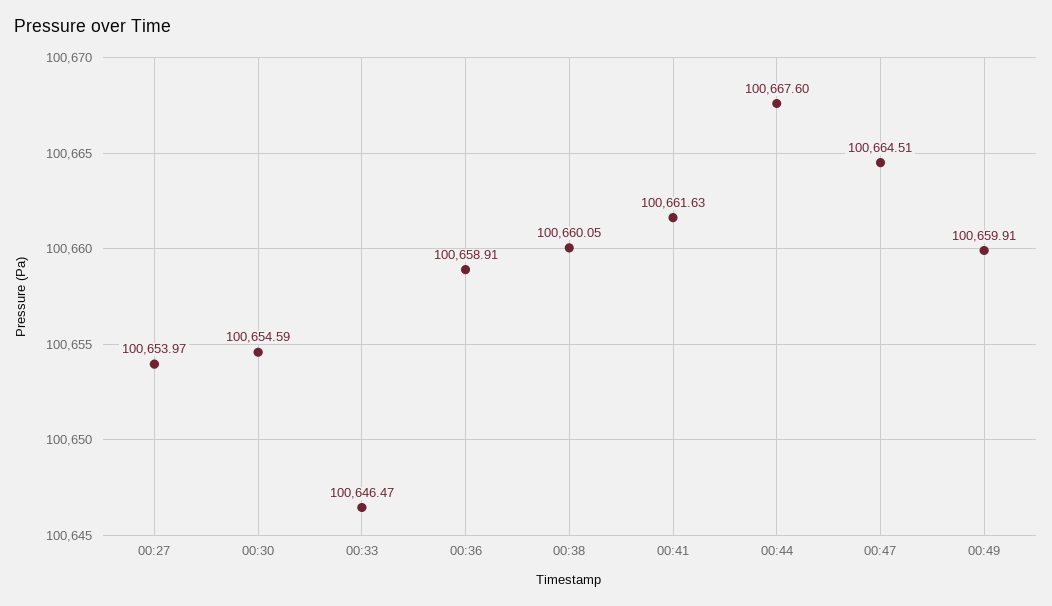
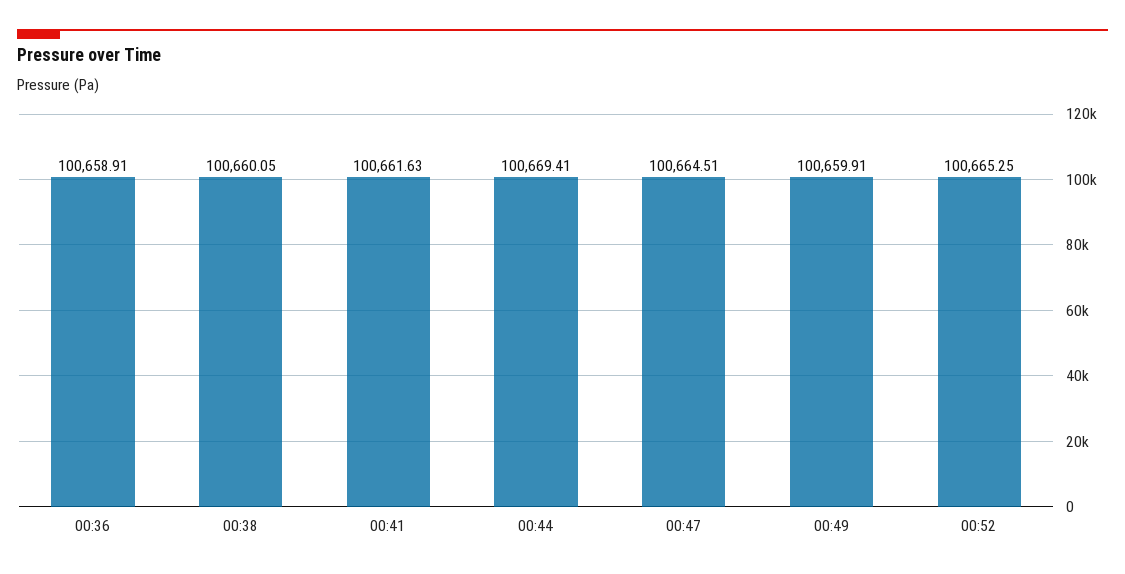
00:27: 100653.97 -> none
00:30: 100654.59 -> none
00:33: 100646.47 -> none
00:44: 100667.6 -> 100669.41
00:52: none -> 100665.25

